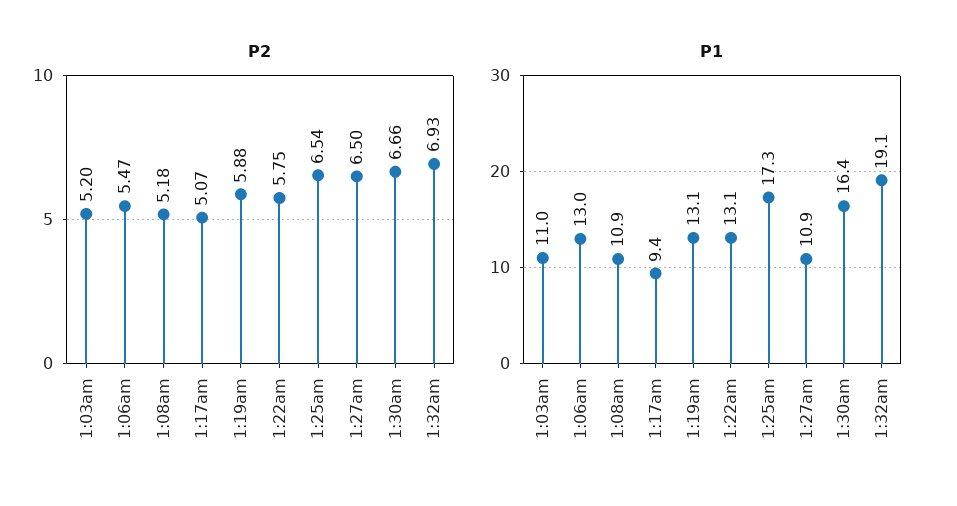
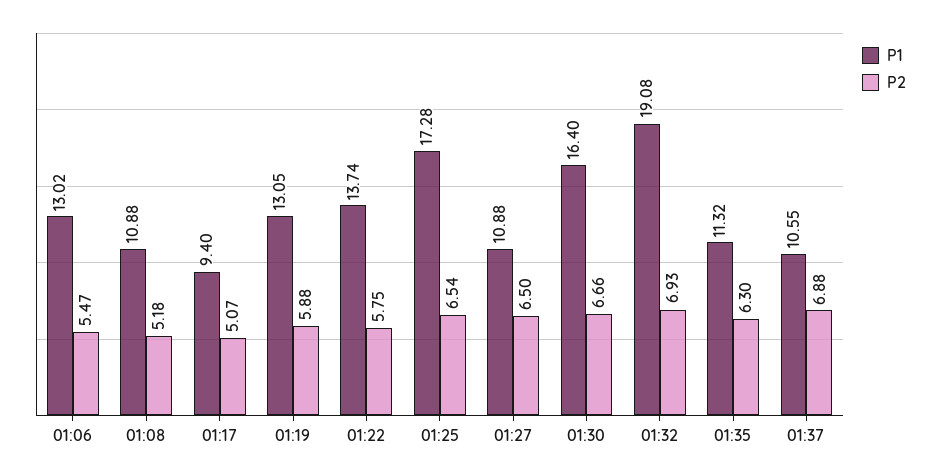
P2, 1:03am: 5.2 -> none
P1, 1:03am: 11 -> none
P1, 1:22am: 13.1 -> 13.74
P1, 01:35: none -> 11.32
P2, 01:35: none -> 6.3
P1, 01:37: none -> 10.55
P2, 01:37: none -> 6.88

